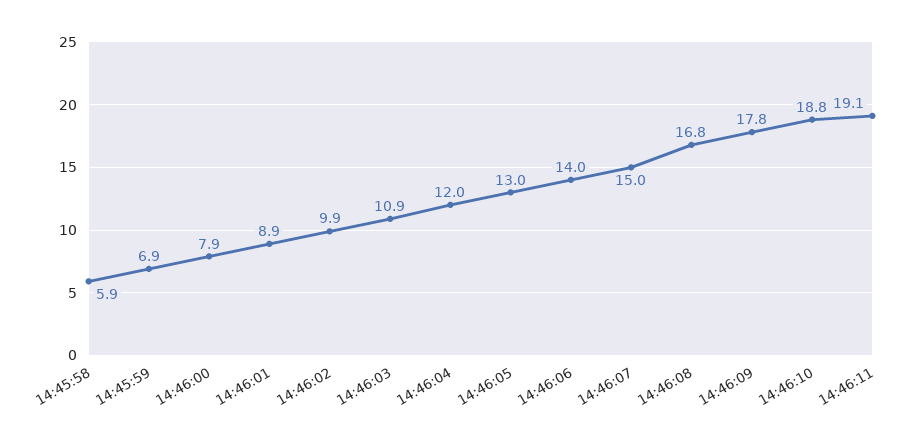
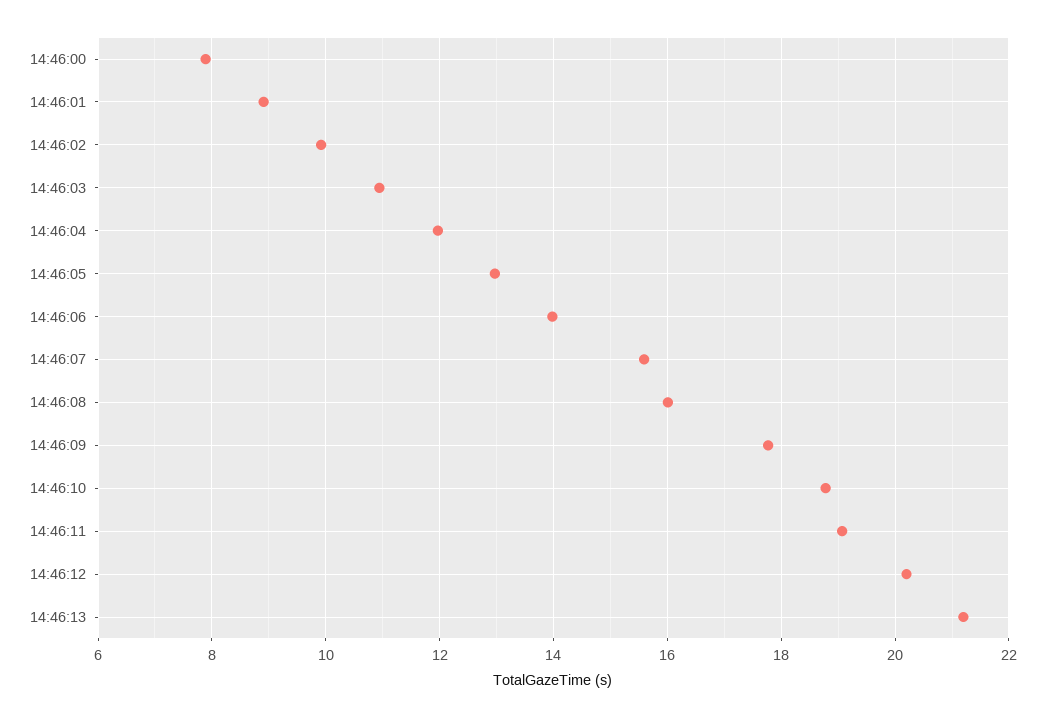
14:45:58: 5.9 -> none
14:45:59: 6.9 -> none
14:46:07: 15 -> 15.6
14:46:08: 16.8 -> 16
14:46:12: none -> 20.2
14:46:13: none -> 21.2

